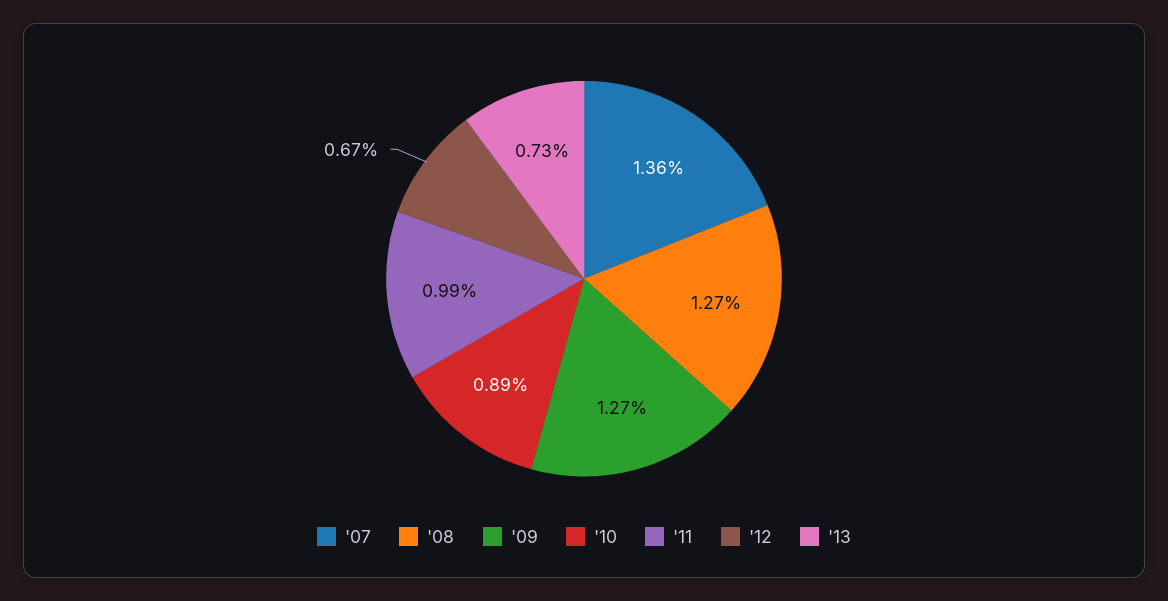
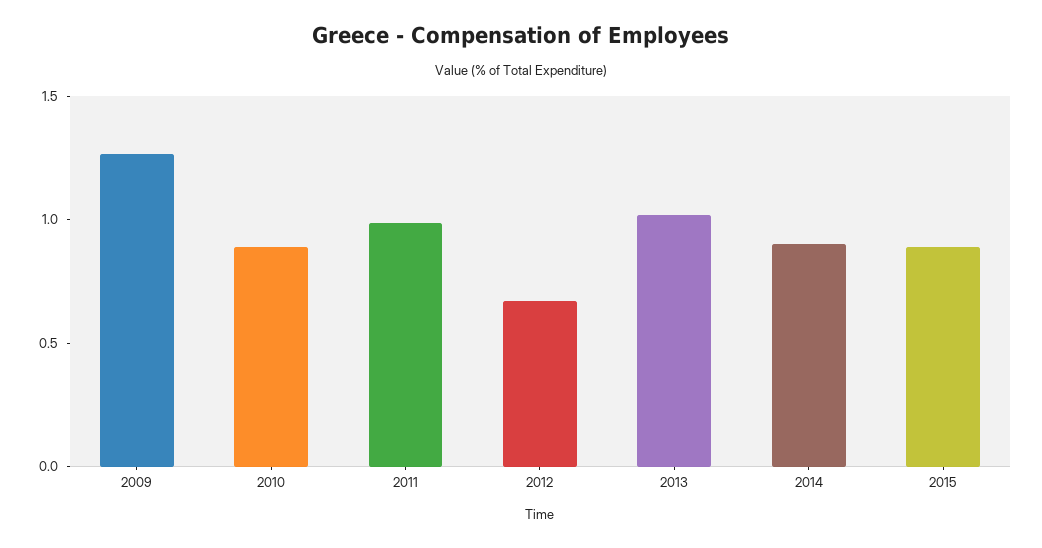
'07: 1.36 -> none
'08: 1.27 -> none
'13: 0.73 -> 1
2014: none -> 0.9
2015: none -> 0.9

